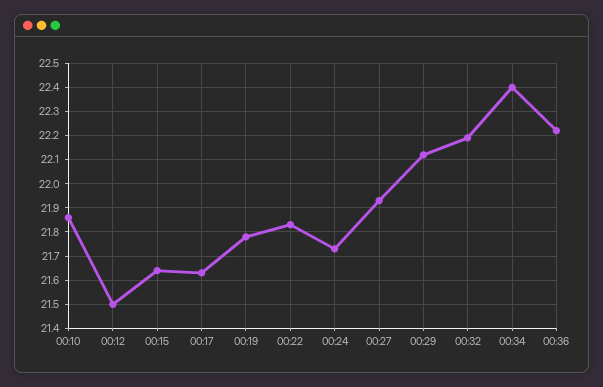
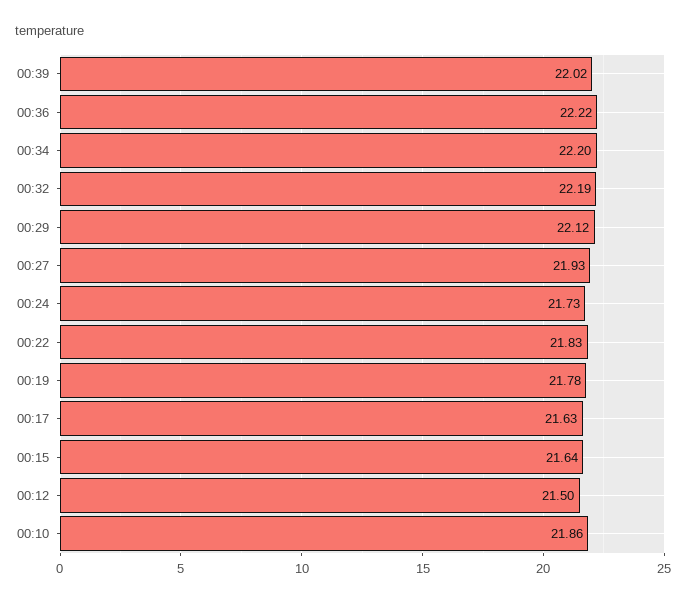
00:34: 22.4 -> 22.2
00:39: none -> 22.02

